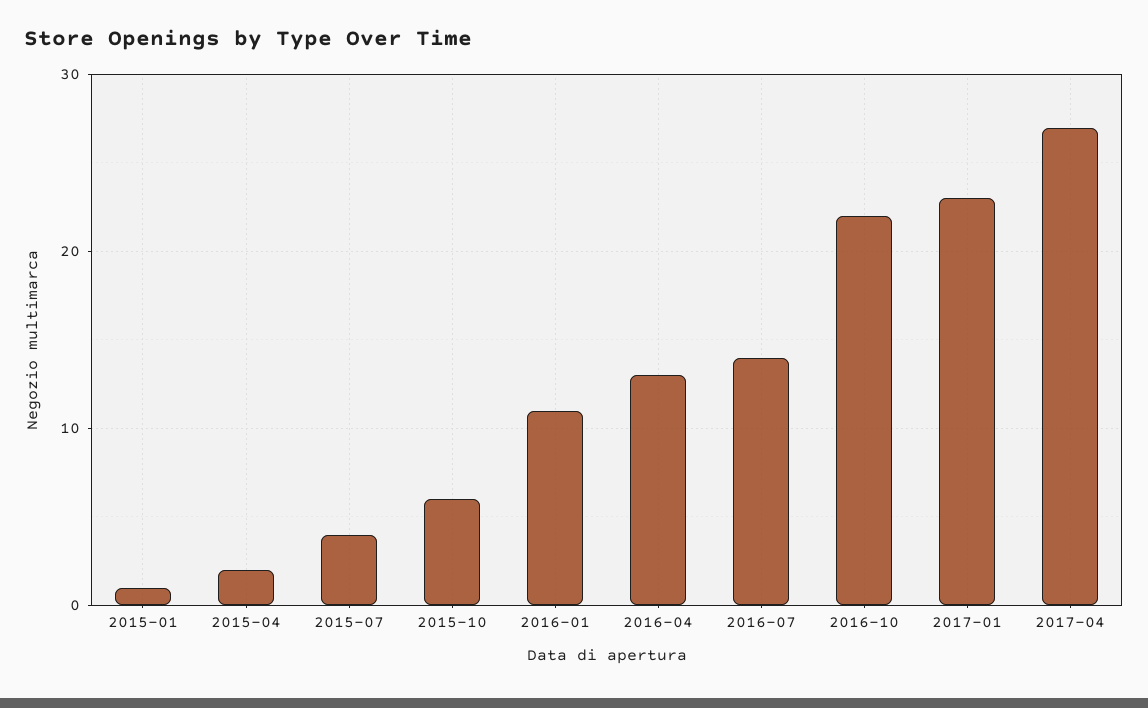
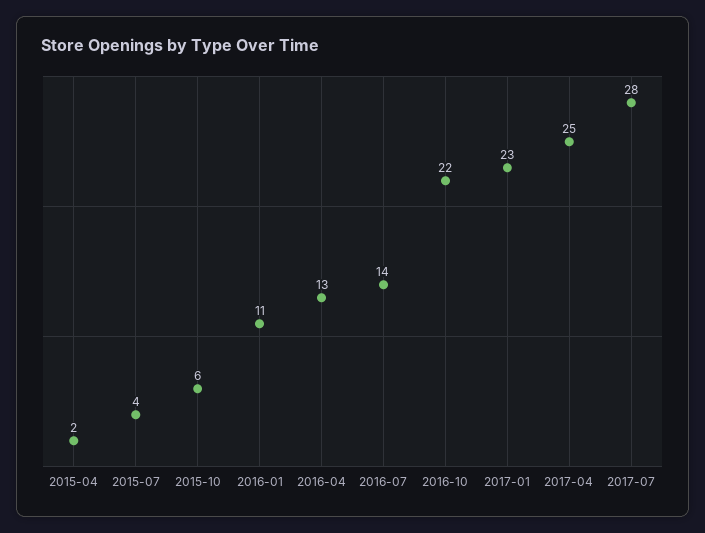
2015-01: 1 -> none
2017-04: 27 -> 25
2017-07: none -> 28

